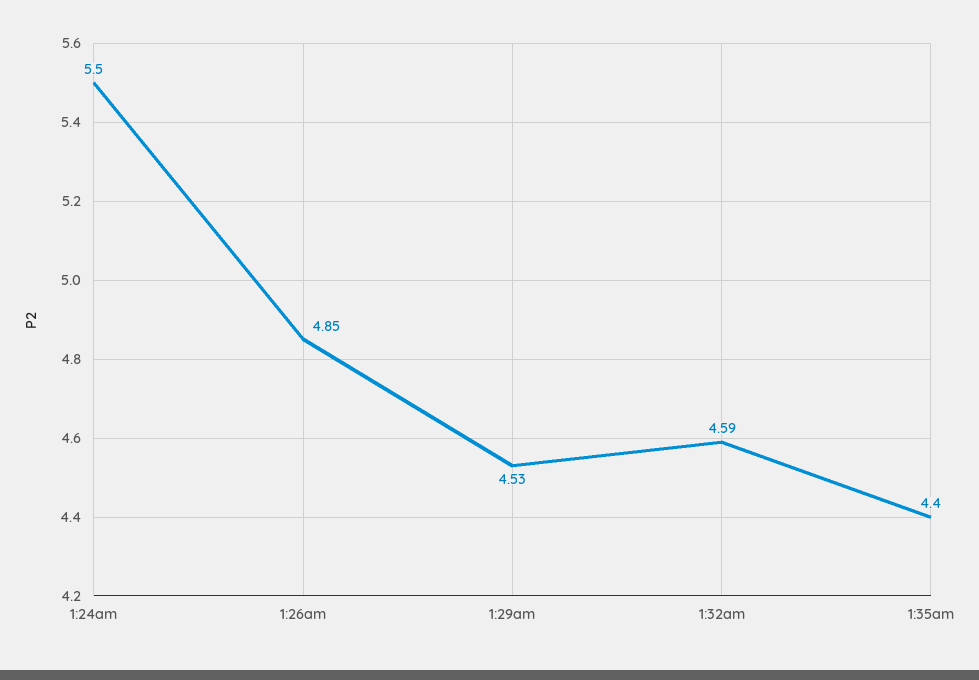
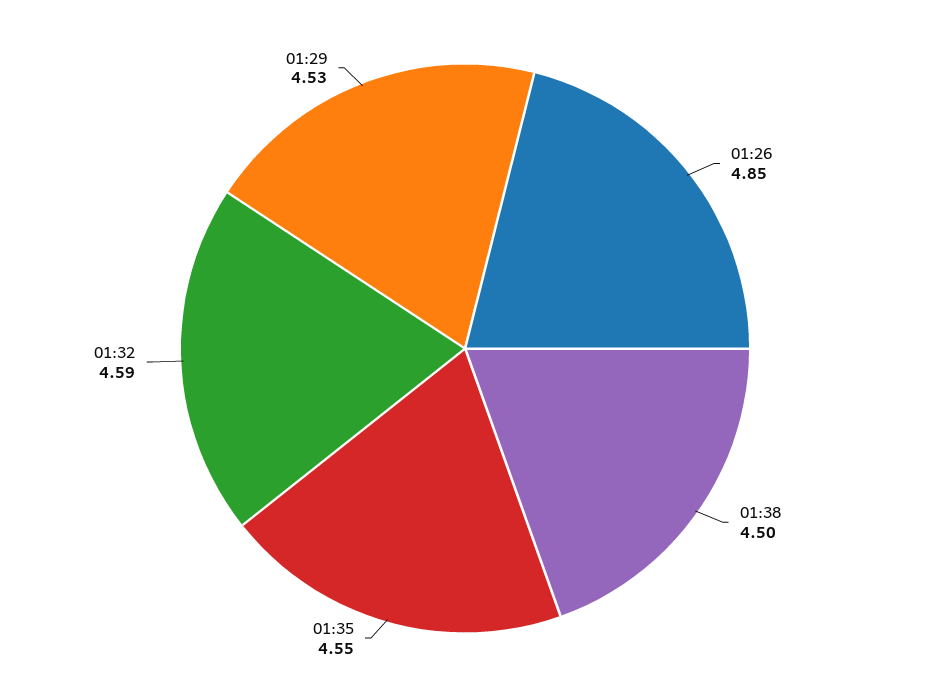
1:24am: 5.5 -> none
1:35am: 4.4 -> 4.55
01:38: none -> 4.5

